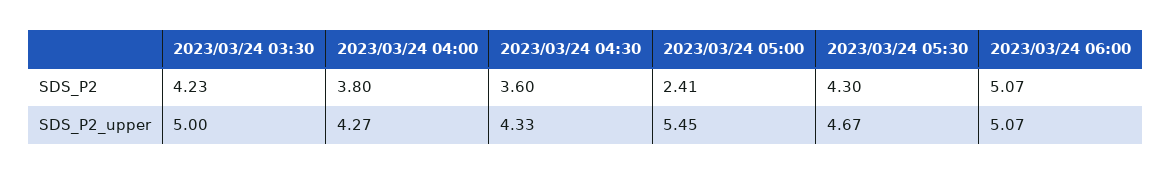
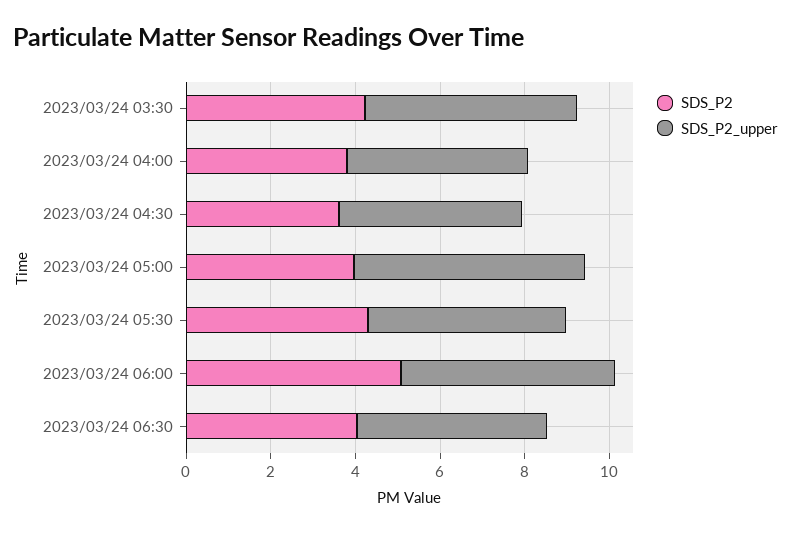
SDS_P2, 2023/03/24 05:00: 2.41 -> 4
SDS_P2, 2023/03/24 06:30: none -> 4
SDS_P2_upper, 2023/03/24 06:30: none -> 4.5

